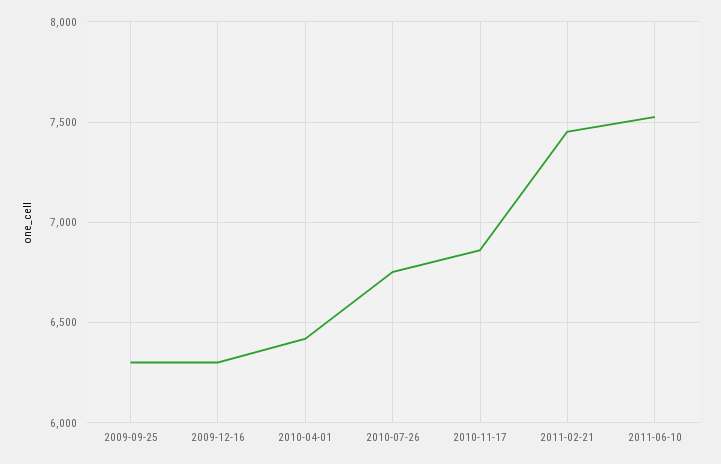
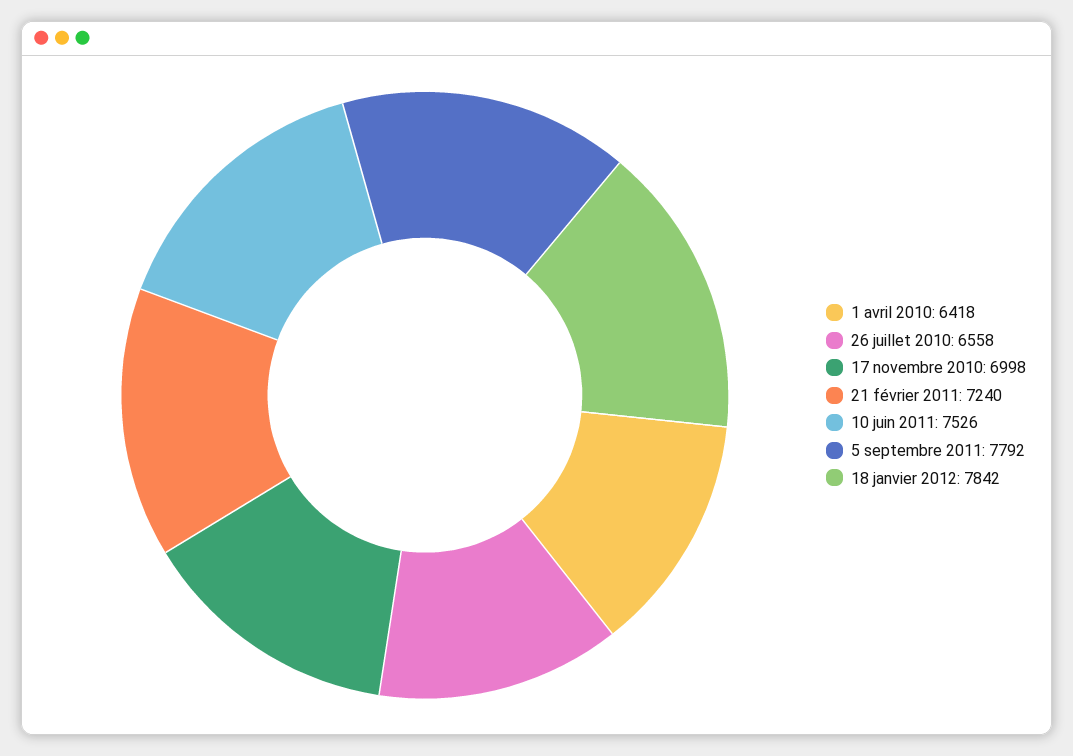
2009-09-25: 6300 -> none
2009-12-16: 6300 -> none
2010-07-26: 6750 -> 6558
2010-11-17: 6850 -> 6998
2011-02-21: 7450 -> 7240
5 septembre 2011: none -> 7792
18 janvier 2012: none -> 7842

